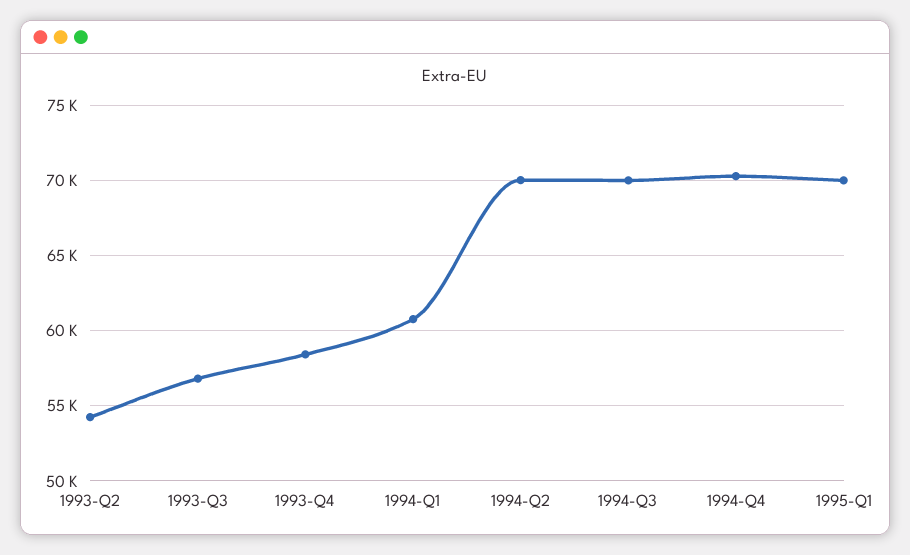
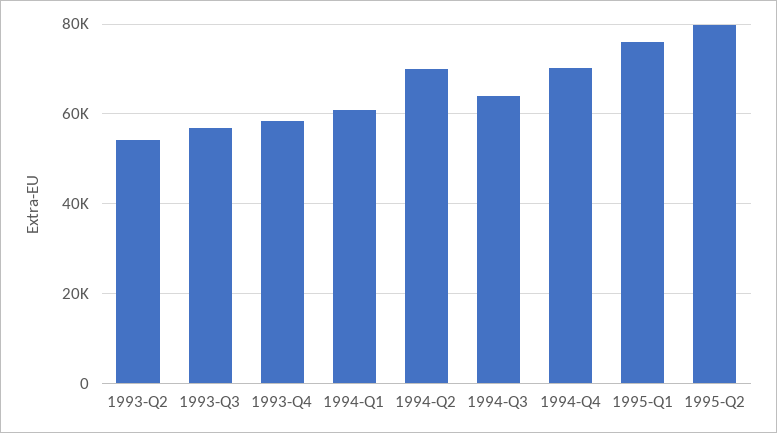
1994-Q3: 70000 -> 64000
1995-Q1: 70000 -> 76000
1995-Q2: none -> 80000

